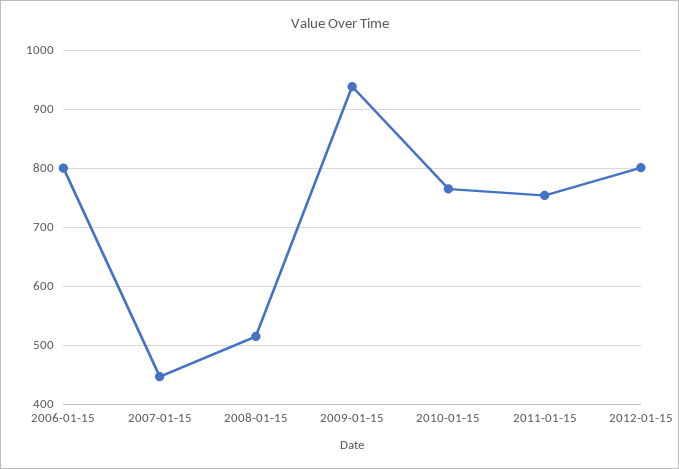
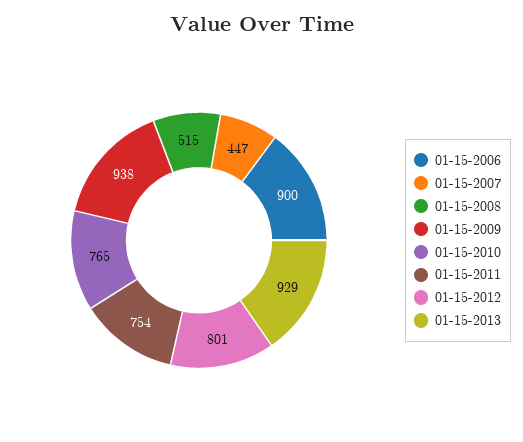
2006-01-15: 800 -> 900
01-15-2013: none -> 929

